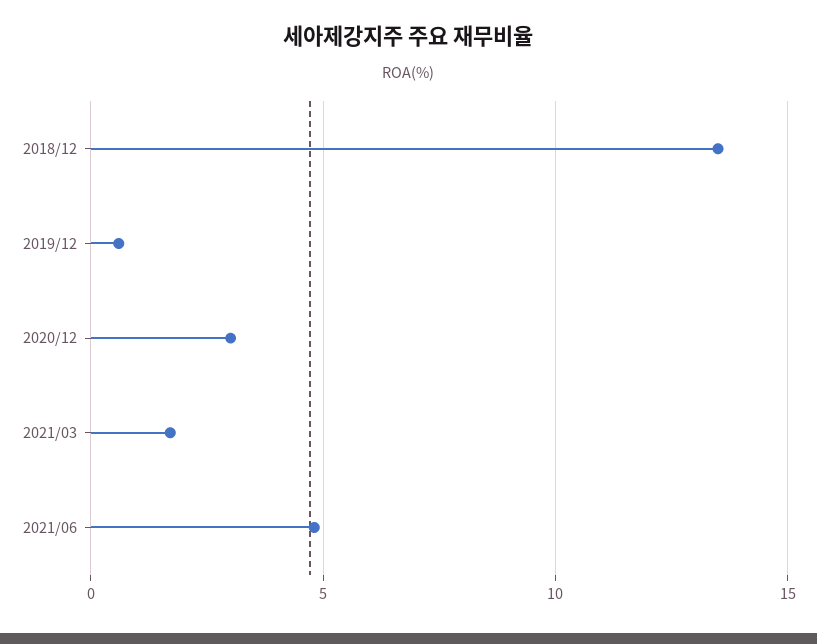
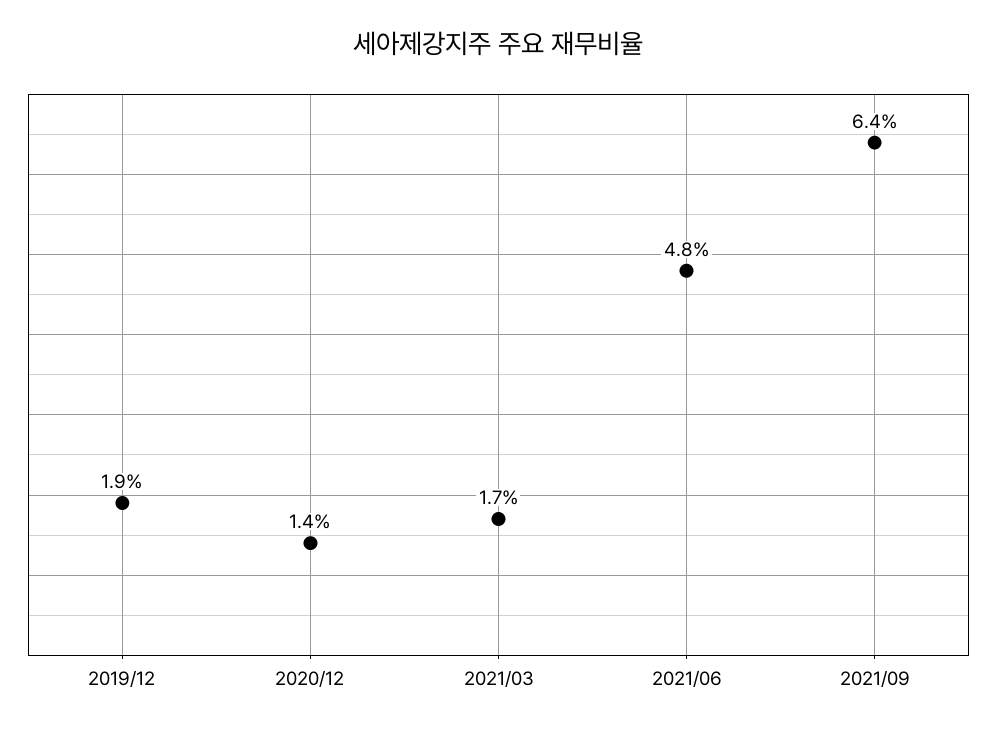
2018/12: 13.5 -> none
2019/12: 0.5 -> 1.9
2020/12: 3 -> 1.4
2021/09: none -> 6.4

